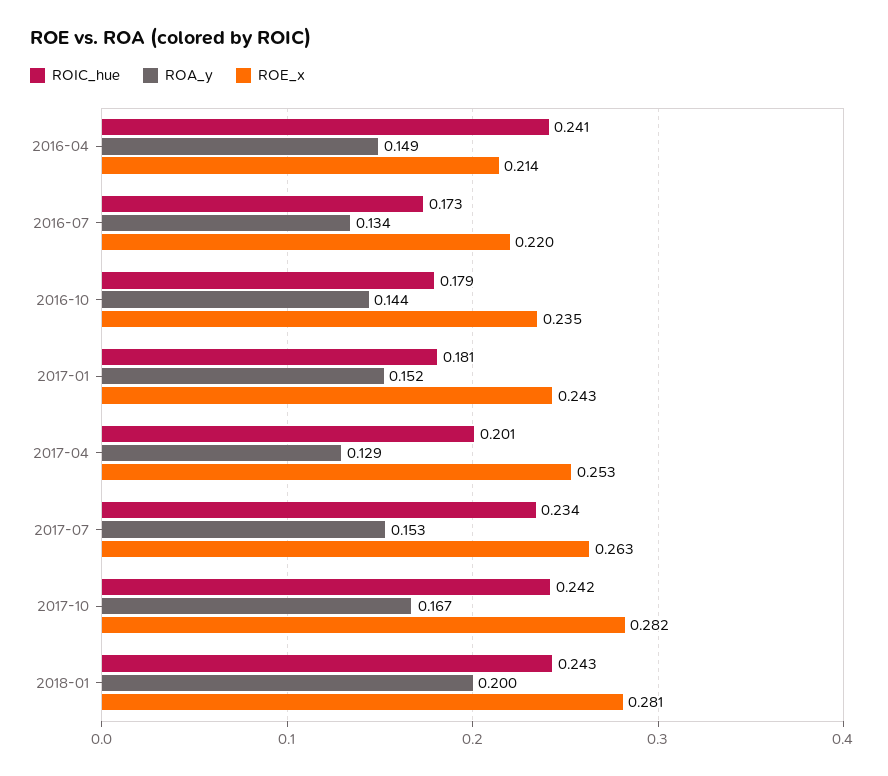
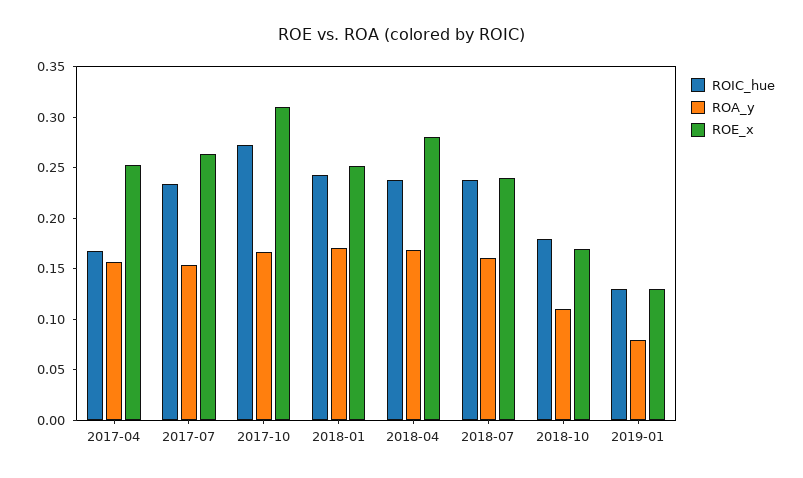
ROIC_hue, 2016-04: 0.241 -> none
ROA_y, 2016-04: 0.149 -> none
ROE_x, 2016-04: 0.214 -> none
ROIC_hue, 2016-07: 0.173 -> none
ROA_y, 2016-07: 0.134 -> none
ROE_x, 2016-07: 0.22 -> none
ROIC_hue, 2016-10: 0.179 -> none
ROA_y, 2016-10: 0.144 -> none
ROE_x, 2016-10: 0.235 -> none
ROIC_hue, 2017-01: 0.181 -> none
ROA_y, 2017-01: 0.152 -> none
ROE_x, 2017-01: 0.243 -> none
ROIC_hue, 2017-04: 0.201 -> 0.17
ROA_y, 2017-04: 0.129 -> 0.16
ROIC_hue, 2017-10: 0.242 -> 0.27
ROE_x, 2017-10: 0.282 -> 0.31
ROA_y, 2018-01: 0.2 -> 0.17
ROE_x, 2018-01: 0.281 -> 0.25
ROIC_hue, 2018-04: none -> 0.24
ROA_y, 2018-04: none -> 0.17
ROE_x, 2018-04: none -> 0.28
ROIC_hue, 2018-07: none -> 0.24
ROA_y, 2018-07: none -> 0.16
ROE_x, 2018-07: none -> 0.24
ROIC_hue, 2018-10: none -> 0.18
ROA_y, 2018-10: none -> 0.11
ROE_x, 2018-10: none -> 0.17
ROIC_hue, 2019-01: none -> 0.13
ROA_y, 2019-01: none -> 0.08
ROE_x, 2019-01: none -> 0.13

